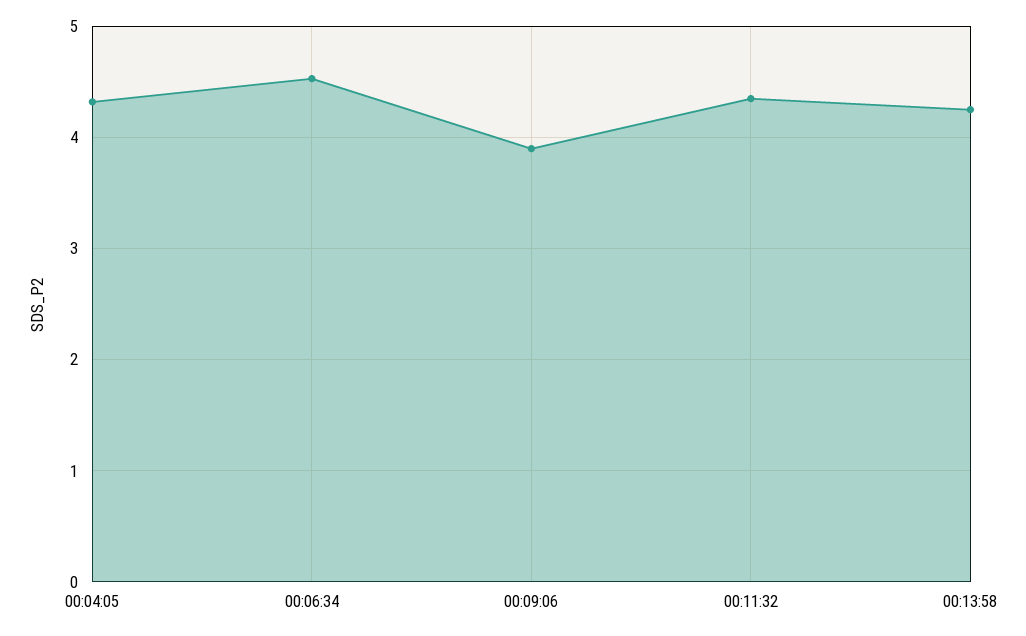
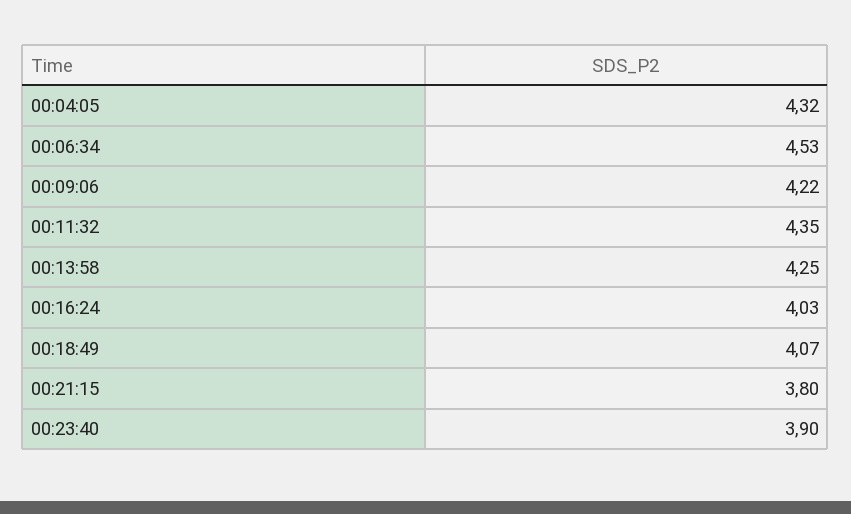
00:09:06: 3.9 -> 4.22
00:16:24: none -> 4.03
00:18:49: none -> 4.07
00:21:15: none -> 3.8
00:23:40: none -> 3.9

